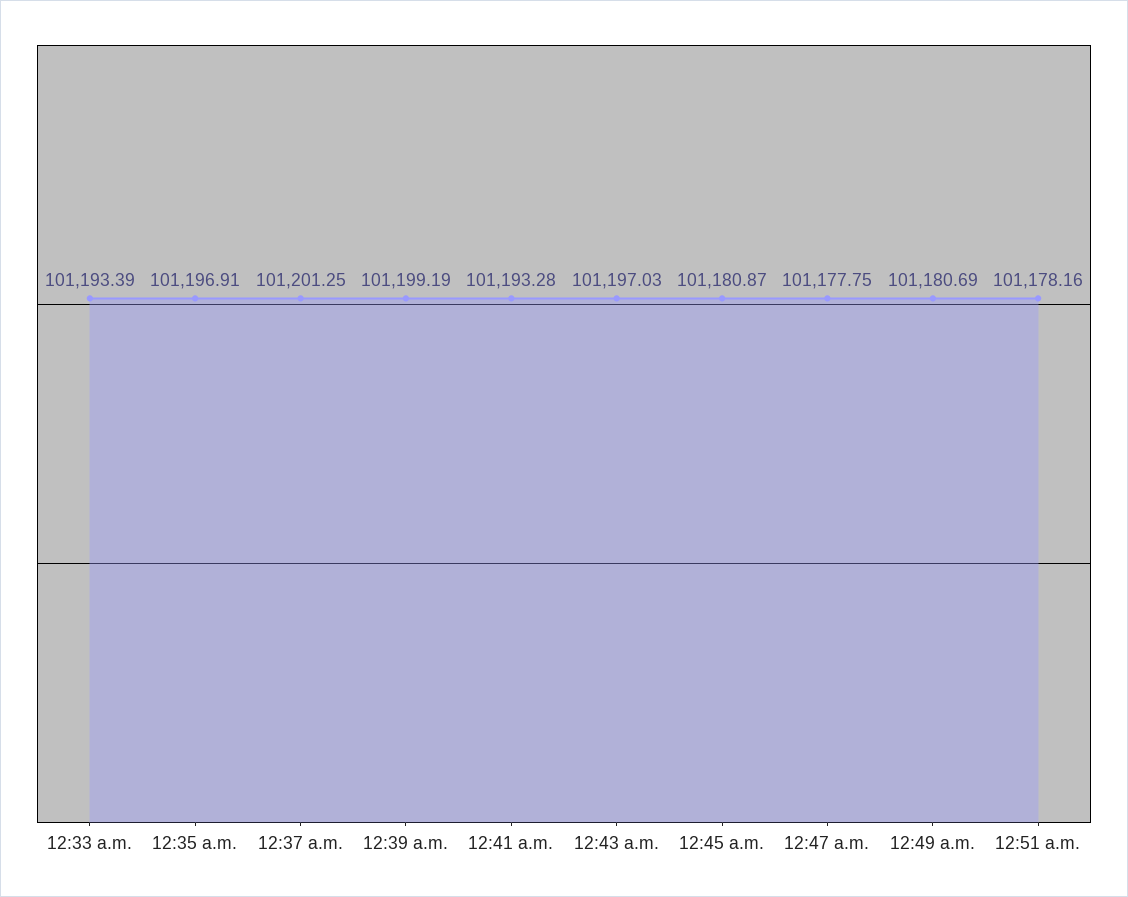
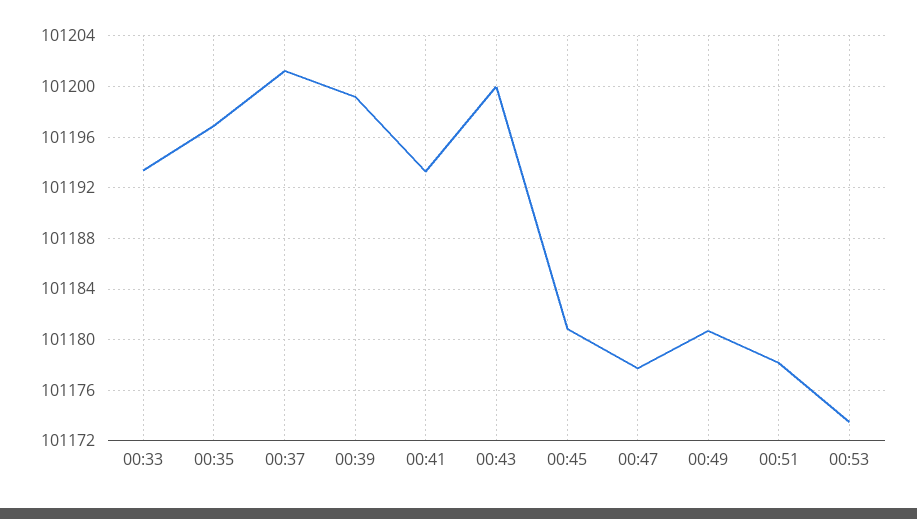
12:43 a.m.: 101197.03 -> 101200
00:53: none -> 101173.5

